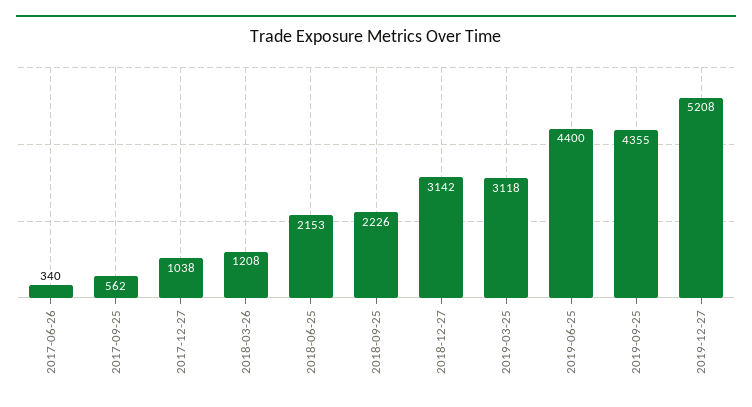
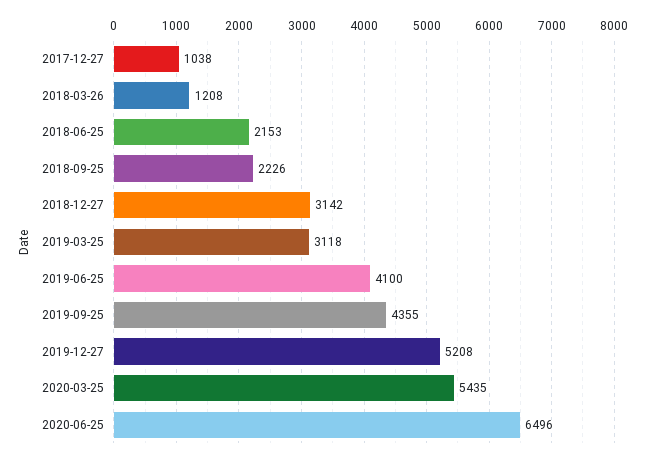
2017-06-26: 340 -> none
2017-09-25: 562 -> none
2019-06-25: 4400 -> 4100
2020-03-25: none -> 5435
2020-06-25: none -> 6496

